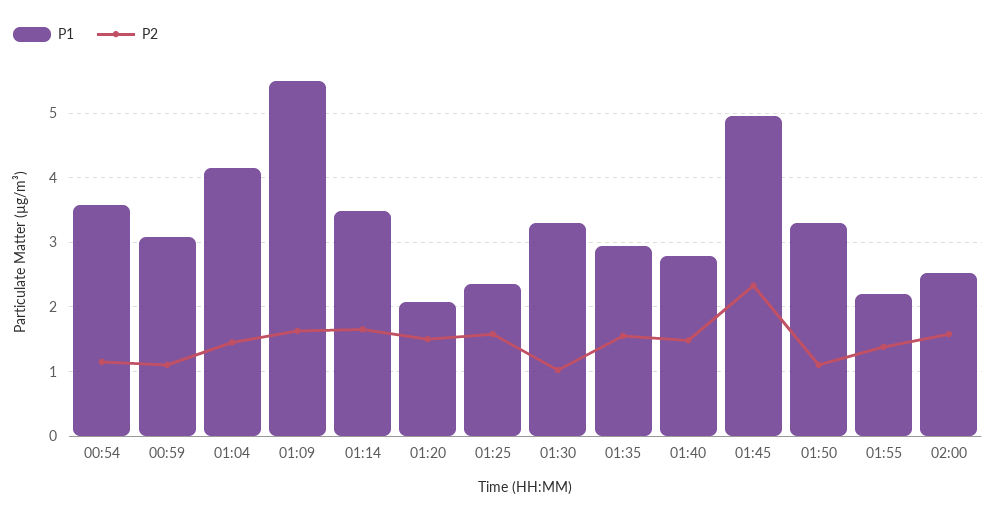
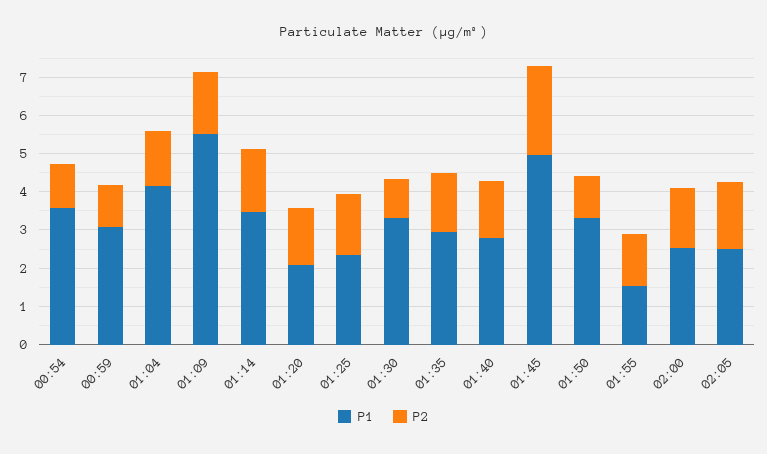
P1, 01:55: 2.2 -> 1.5
P1, 02:05: none -> 2.5
P2, 02:05: none -> 1.75

